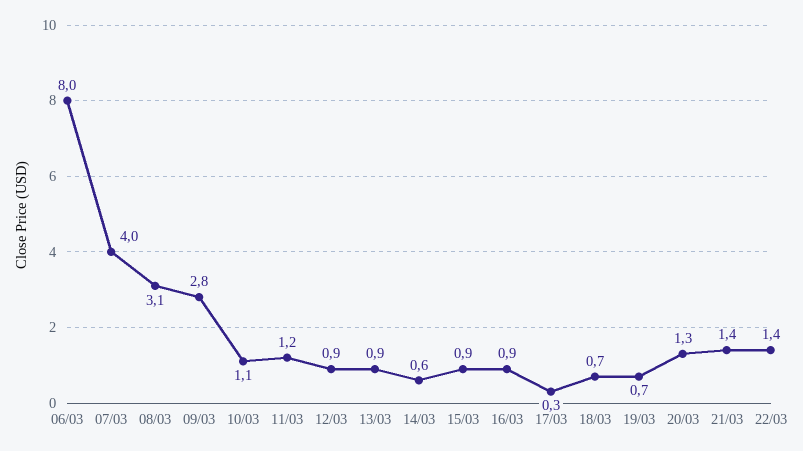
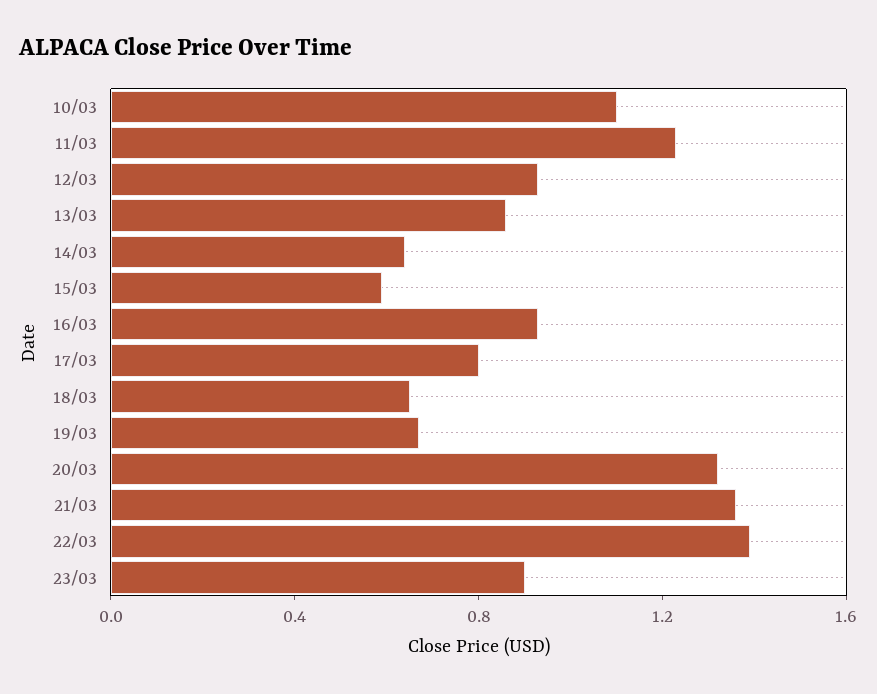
06/03: 8 -> none
07/03: 4 -> none
08/03: 3.1 -> none
09/03: 2.8 -> none
15/03: 0.9 -> 0.6
17/03: 0.3 -> 0.8
23/03: none -> 0.9

